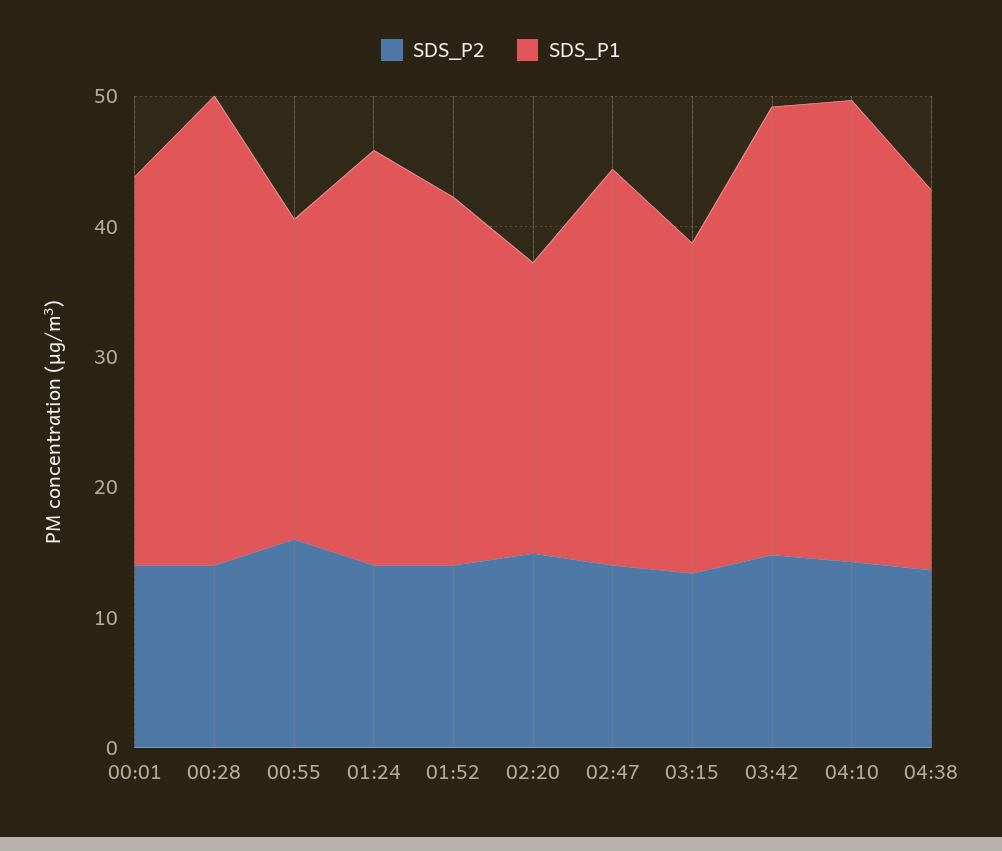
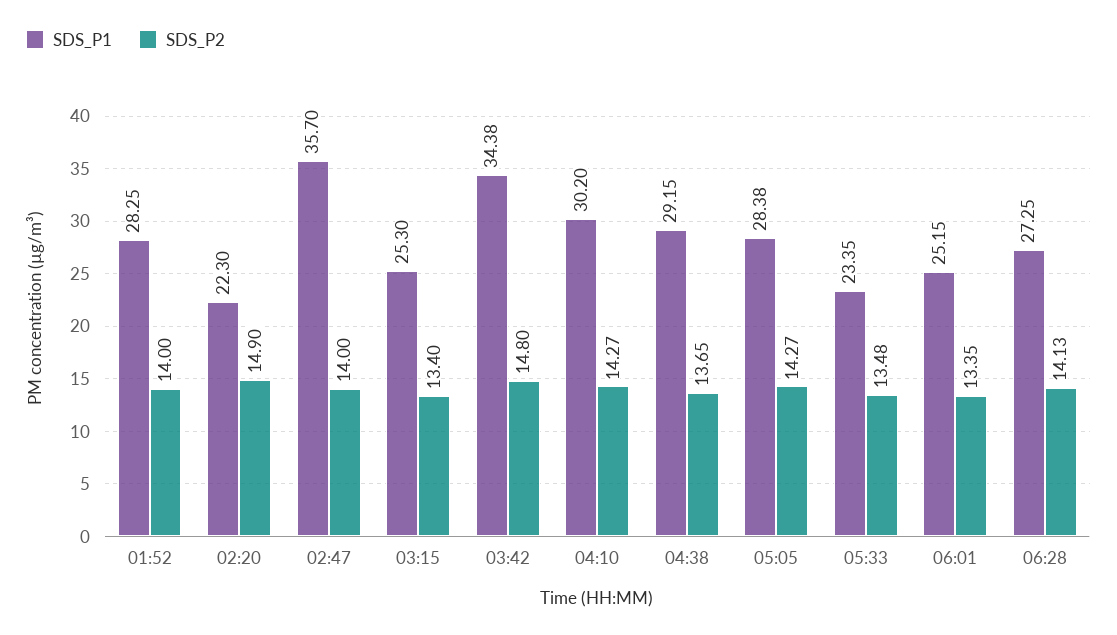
SDS_P2, 00:01: 14 -> none
SDS_P1, 00:01: 30 -> none
SDS_P2, 00:28: 14 -> none
SDS_P1, 00:28: 36 -> none
SDS_P2, 00:55: 16 -> none
SDS_P1, 00:55: 24 -> none
SDS_P2, 01:24: 14 -> none
SDS_P1, 01:24: 32 -> none
SDS_P1, 02:47: 30 -> 35.7
SDS_P1, 04:10: 36 -> 30.2
SDS_P1, 05:05: none -> 28.38
SDS_P2, 05:05: none -> 14.27
SDS_P1, 05:33: none -> 23.35
SDS_P2, 05:33: none -> 13.48
SDS_P1, 06:01: none -> 25.15
SDS_P2, 06:01: none -> 13.35
SDS_P1, 06:28: none -> 27.25
SDS_P2, 06:28: none -> 14.13

